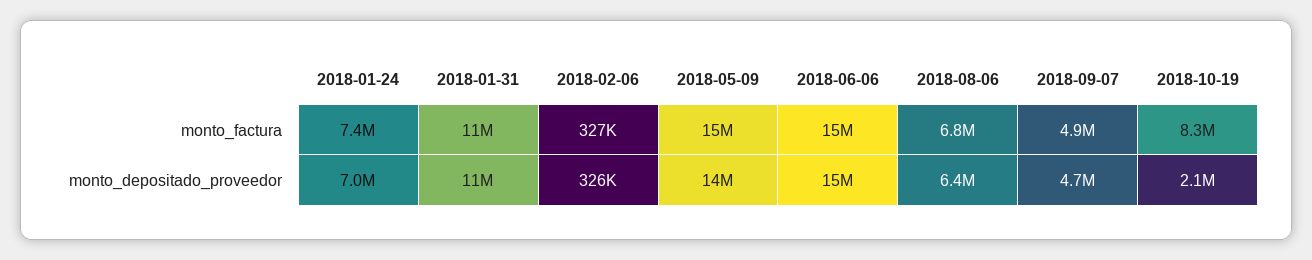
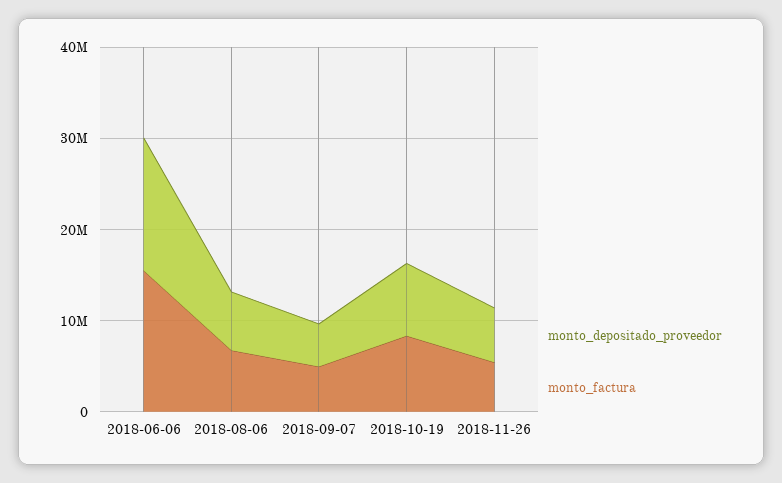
monto_factura, 2018-01-24: 7400000 -> none
monto_factura, 2018-01-31: 11000000 -> none
monto_factura, 2018-02-06: 327000 -> none
monto_factura, 2018-05-09: 15000000 -> none
monto_depositado_proveedor, 2018-01-24: 7000000 -> none
monto_depositado_proveedor, 2018-01-31: 11000000 -> none
monto_depositado_proveedor, 2018-02-06: 326000 -> none
monto_depositado_proveedor, 2018-05-09: 14000000 -> none
monto_depositado_proveedor, 2018-10-19: 2100000 -> 8000000
monto_depositado_proveedor, 2018-11-26: none -> 6000000
monto_factura, 2018-11-26: none -> 6000000

